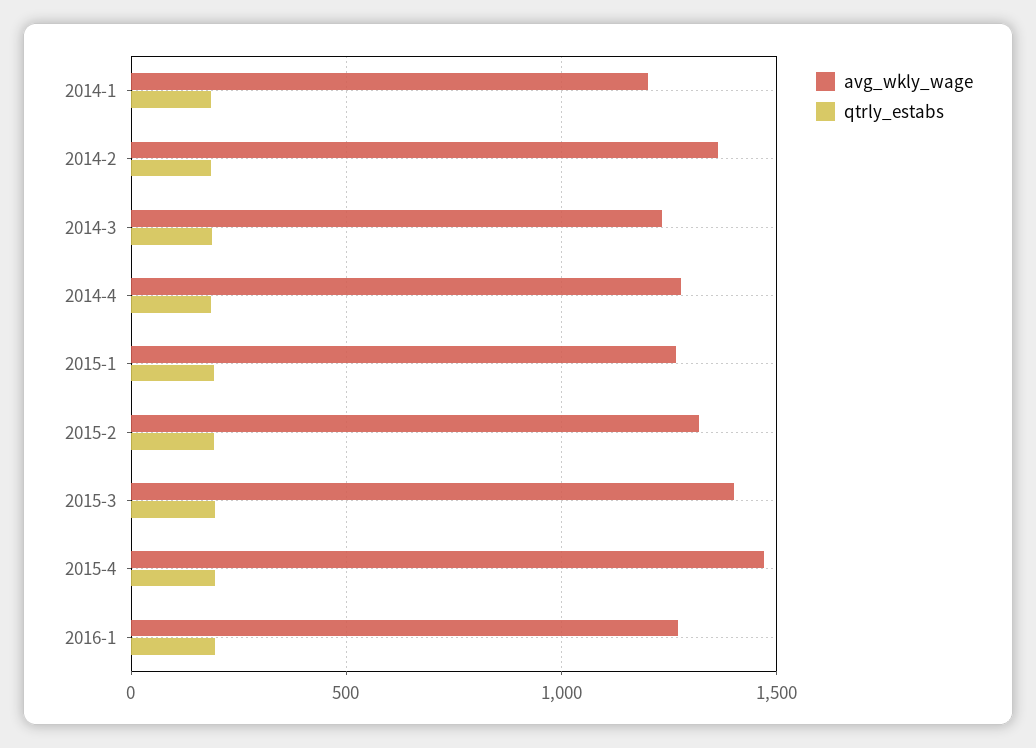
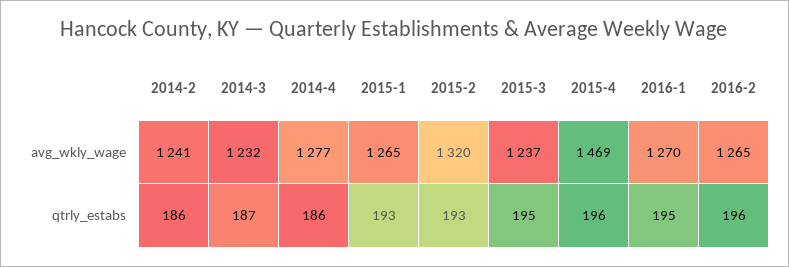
avg_wkly_wage, 2014-1: 1200 -> none
qtrly_estabs, 2014-1: 200 -> none
avg_wkly_wage, 2014-2: 1350 -> 1241
avg_wkly_wage, 2015-3: 1400 -> 1237
avg_wkly_wage, 2016-2: none -> 1265
qtrly_estabs, 2016-2: none -> 196

